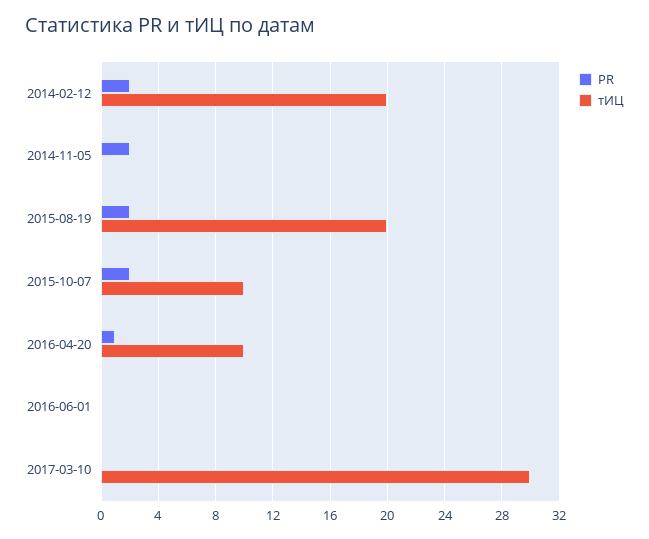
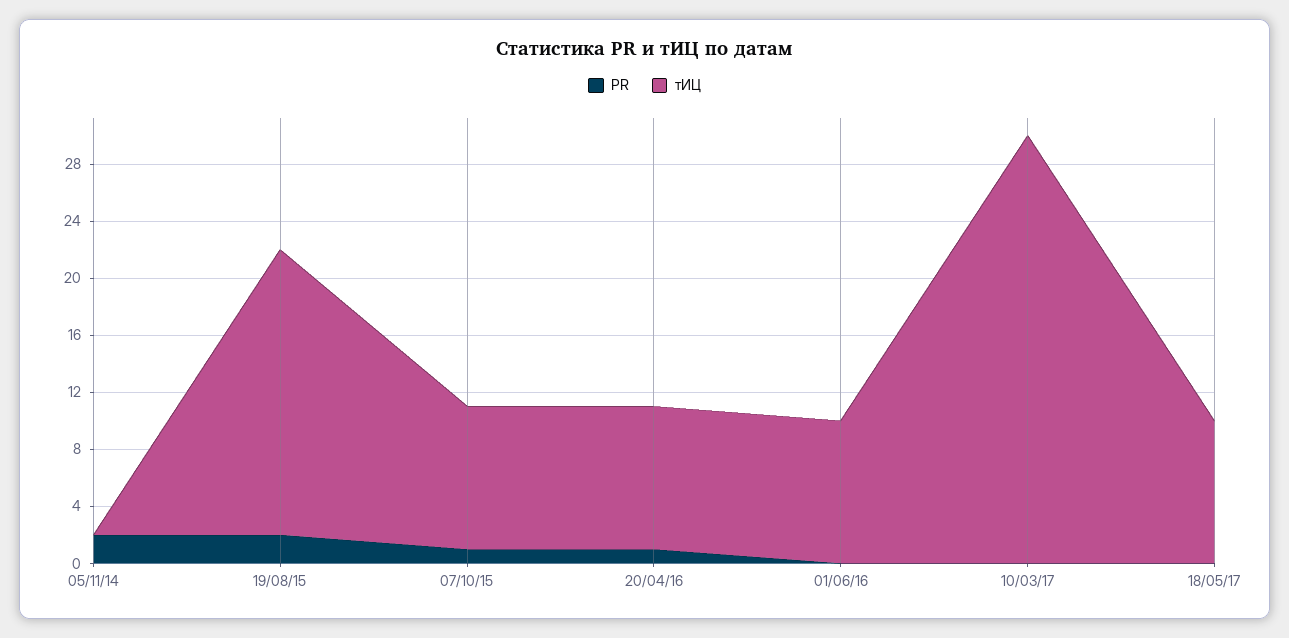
PR, 2014-02-12: 2 -> none
тИЦ, 2014-02-12: 20 -> none
PR, 2015-10-07: 2 -> 1
тИЦ, 2016-06-01: 0 -> 10
PR, 18/05/17: none -> 0
тИЦ, 18/05/17: none -> 10

